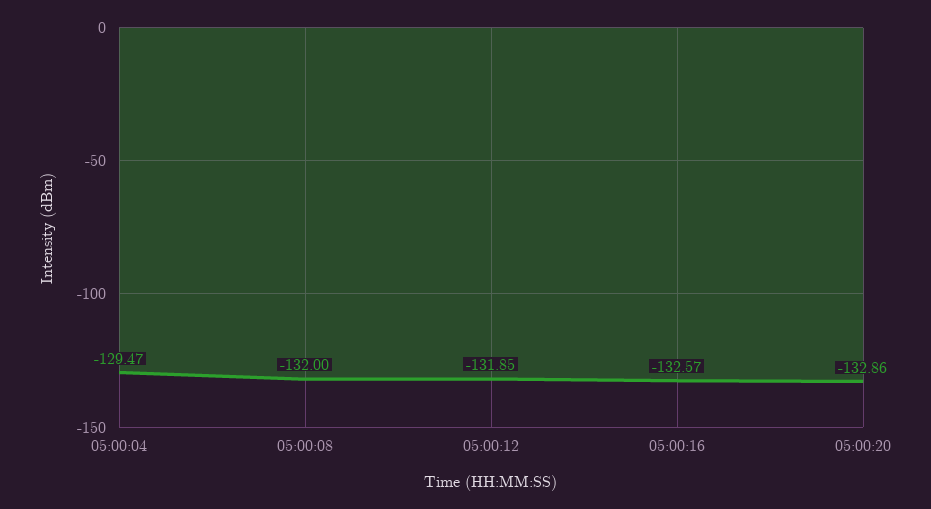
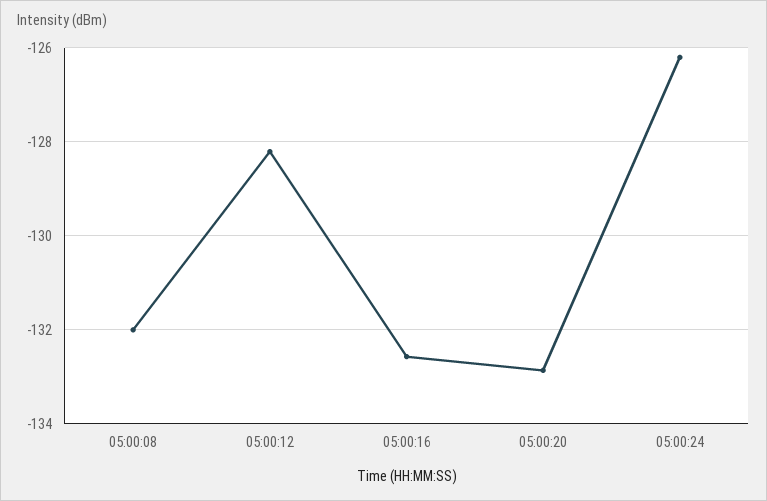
05:00:04: -129.47 -> none
05:00:12: -131.85 -> -128.2
05:00:24: none -> -126.2

